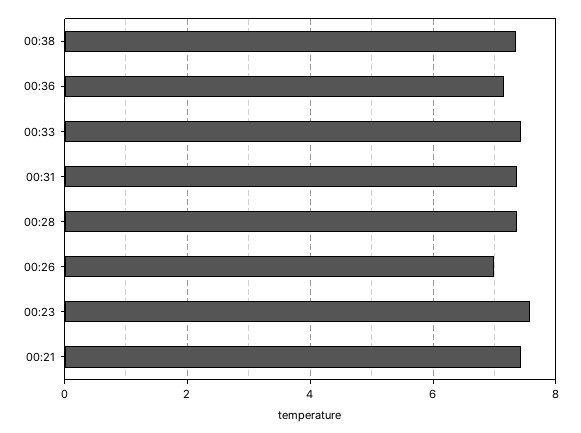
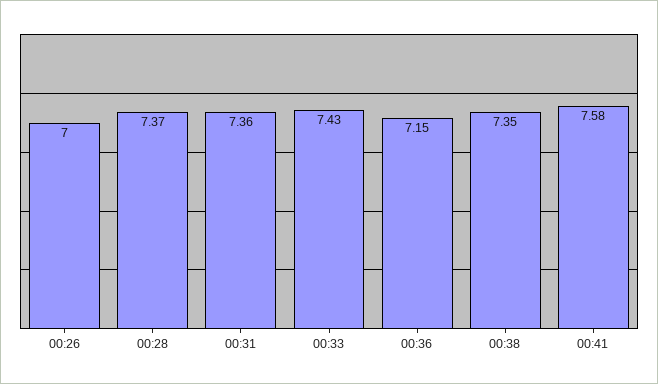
00:23: 7.6 -> none
00:21: 7.4 -> none
00:41: none -> 7.58

